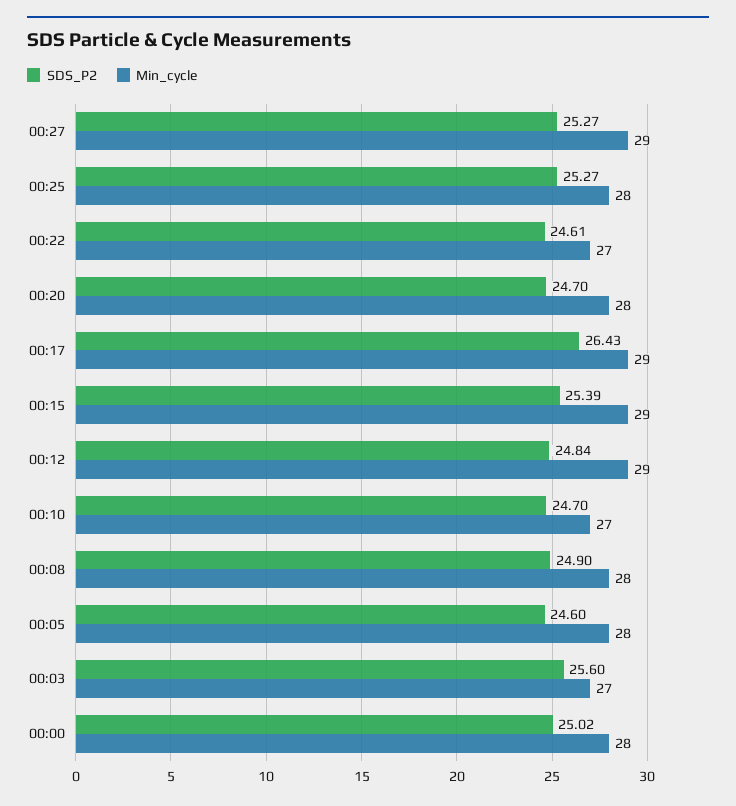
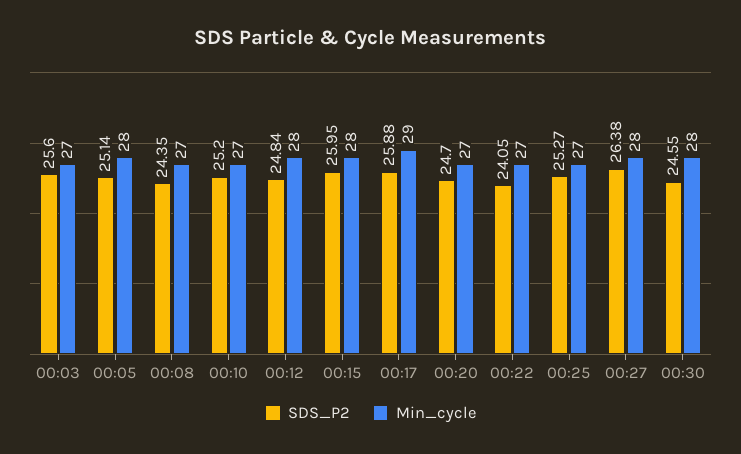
SDS_P2, 00:27: 25.27 -> 26.38
Min_cycle, 00:27: 29 -> 28
Min_cycle, 00:25: 28 -> 27
SDS_P2, 00:22: 24.61 -> 24.05
Min_cycle, 00:20: 28 -> 27
SDS_P2, 00:17: 26.43 -> 25.88
SDS_P2, 00:15: 25.39 -> 25.95
Min_cycle, 00:15: 29 -> 28
Min_cycle, 00:12: 29 -> 28
SDS_P2, 00:10: 24.7 -> 25.2
SDS_P2, 00:08: 24.9 -> 24.35
Min_cycle, 00:08: 28 -> 27
SDS_P2, 00:05: 24.6 -> 25.14
SDS_P2, 00:00: 25.02 -> none
Min_cycle, 00:00: 28 -> none
SDS_P2, 00:30: none -> 24.55
Min_cycle, 00:30: none -> 28

